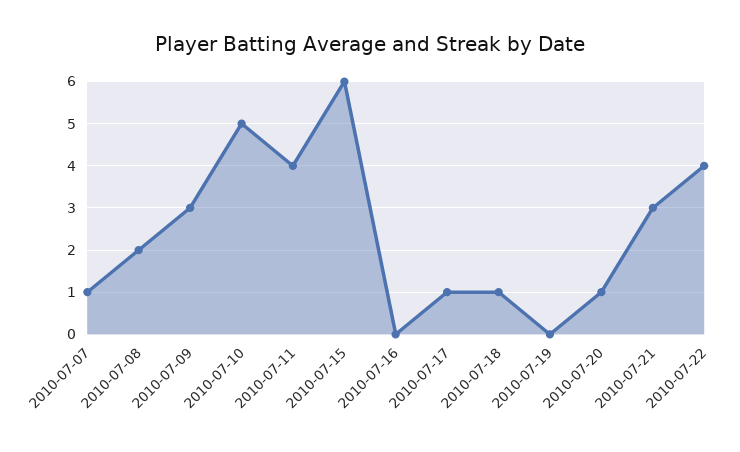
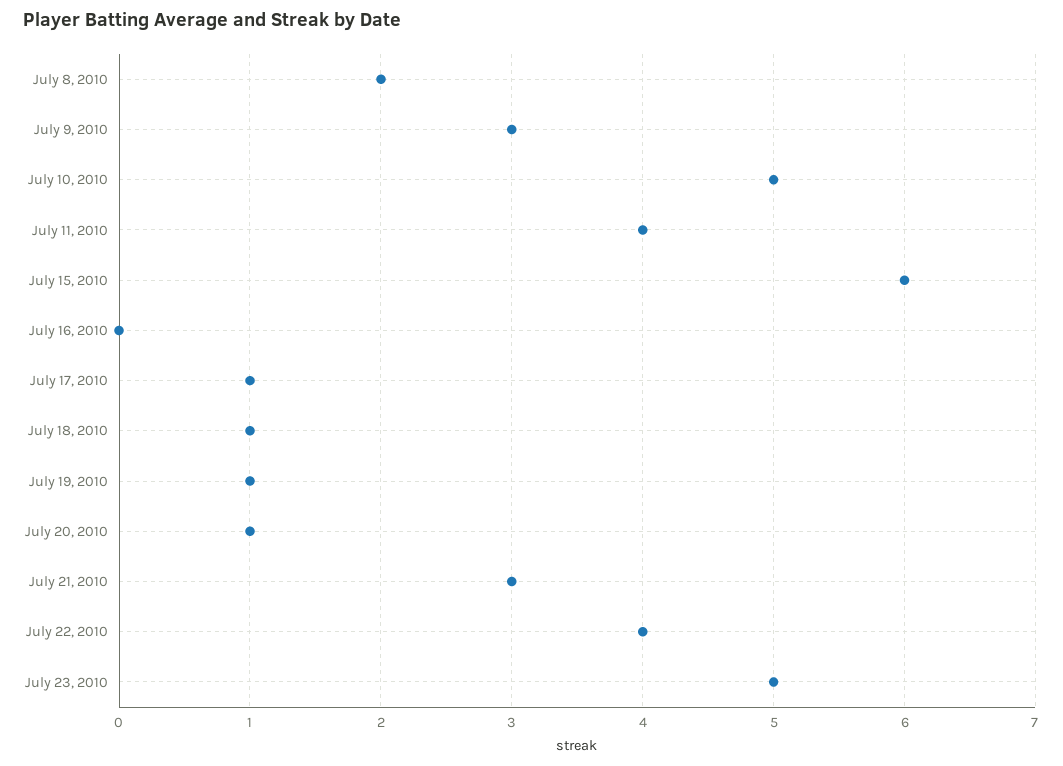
2010-07-07: 1 -> none
2010-07-19: 0 -> 1
July 23, 2010: none -> 5

